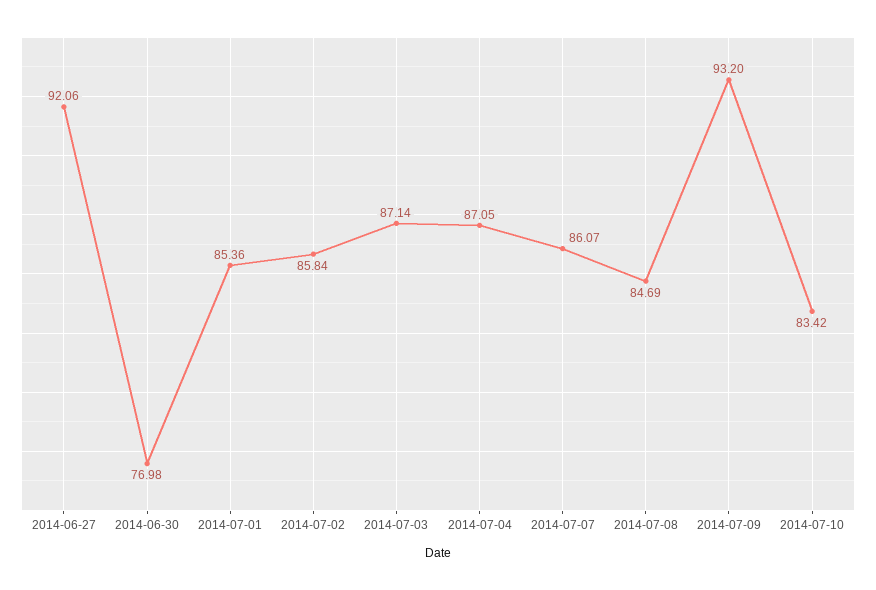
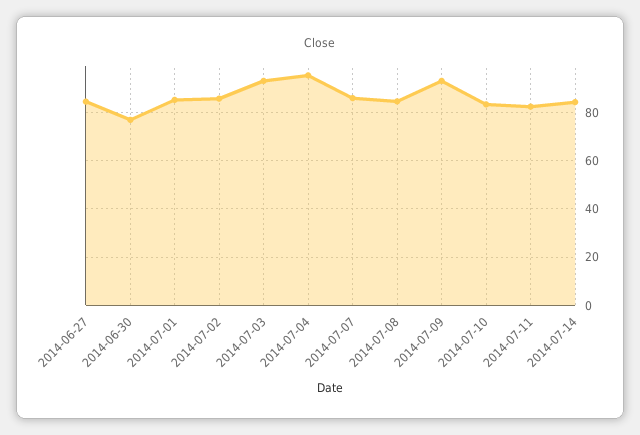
2014-06-27: 92.06 -> 85
2014-07-03: 87.14 -> 92.5
2014-07-04: 87.05 -> 95
2014-07-11: none -> 82.5
2014-07-14: none -> 85

